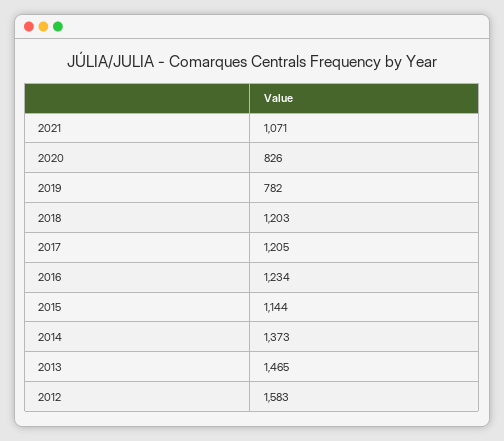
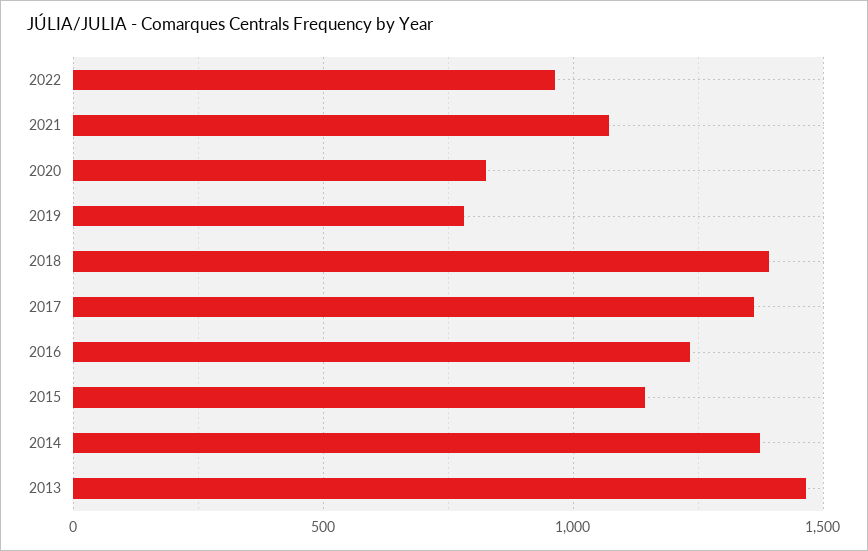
2018: 1203 -> 1400
2017: 1205 -> 1350
2012: 1583 -> none
2022: none -> 950

